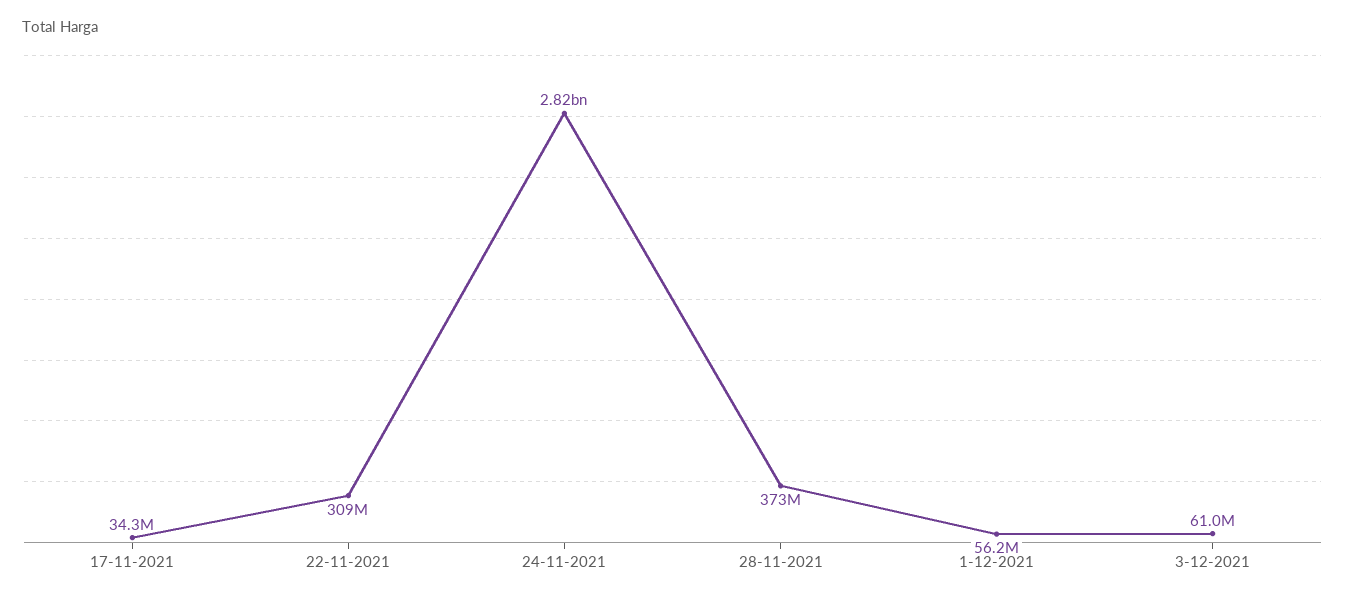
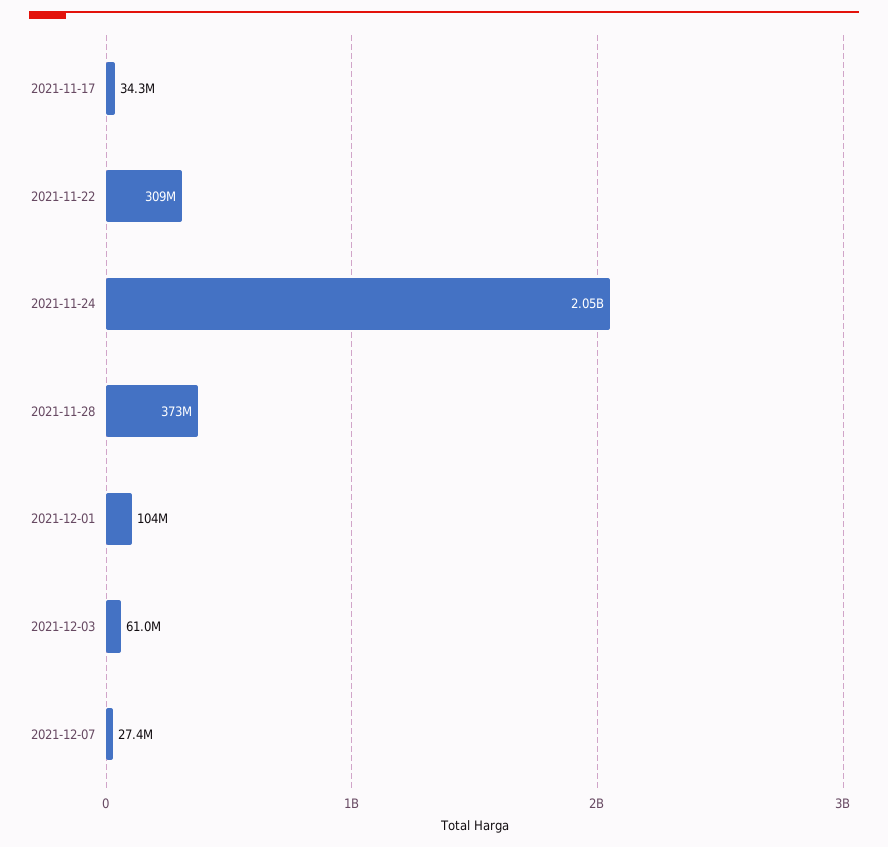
24-11-2021: 2820000000 -> 2050000000
1-12-2021: 56200000 -> 104000000
2021-12-07: none -> 27400000

